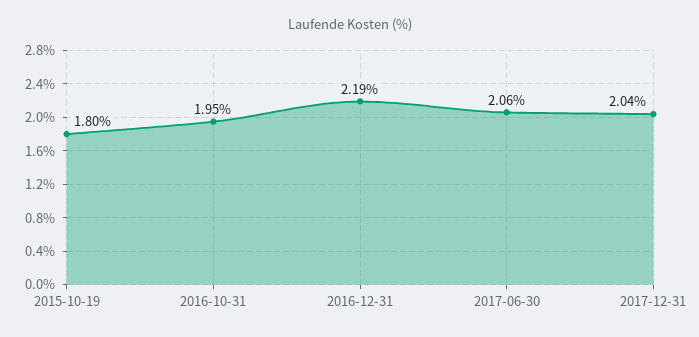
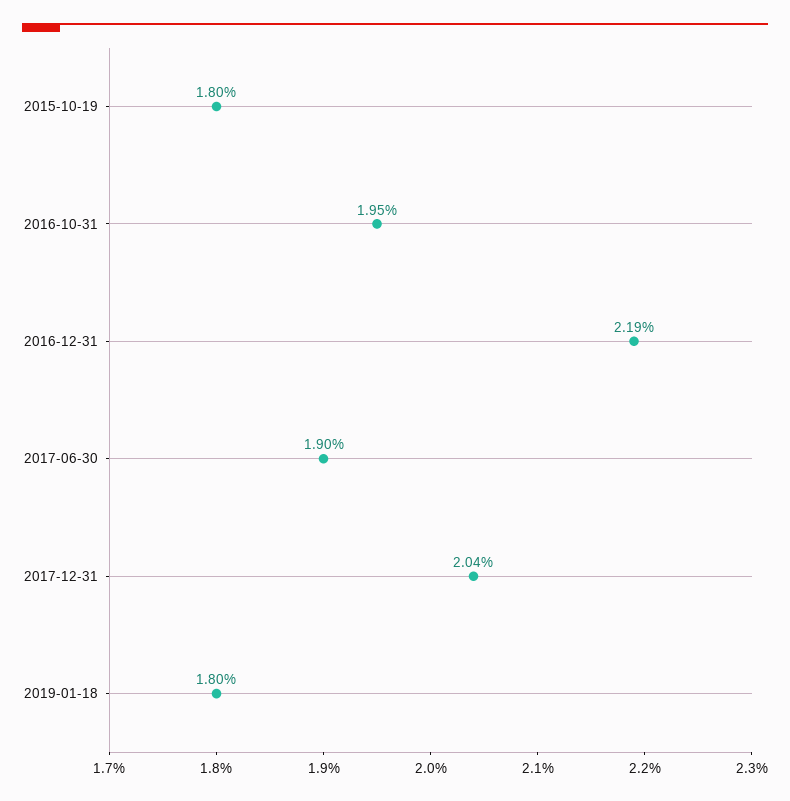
2017-06-30: 2.06 -> 1.9
2019-01-18: none -> 1.8

